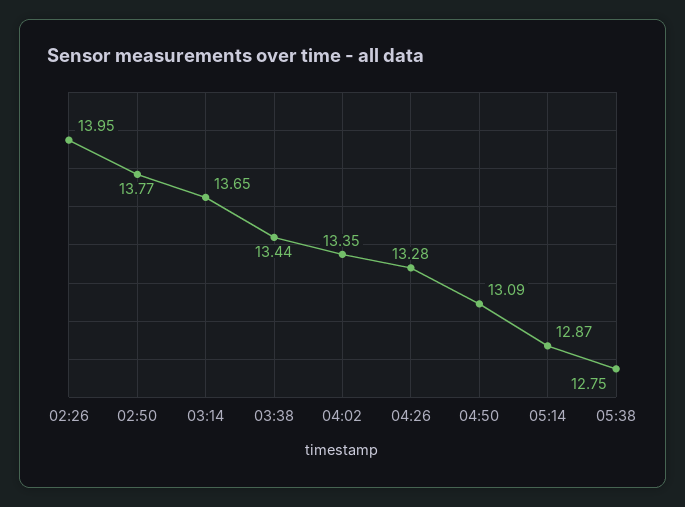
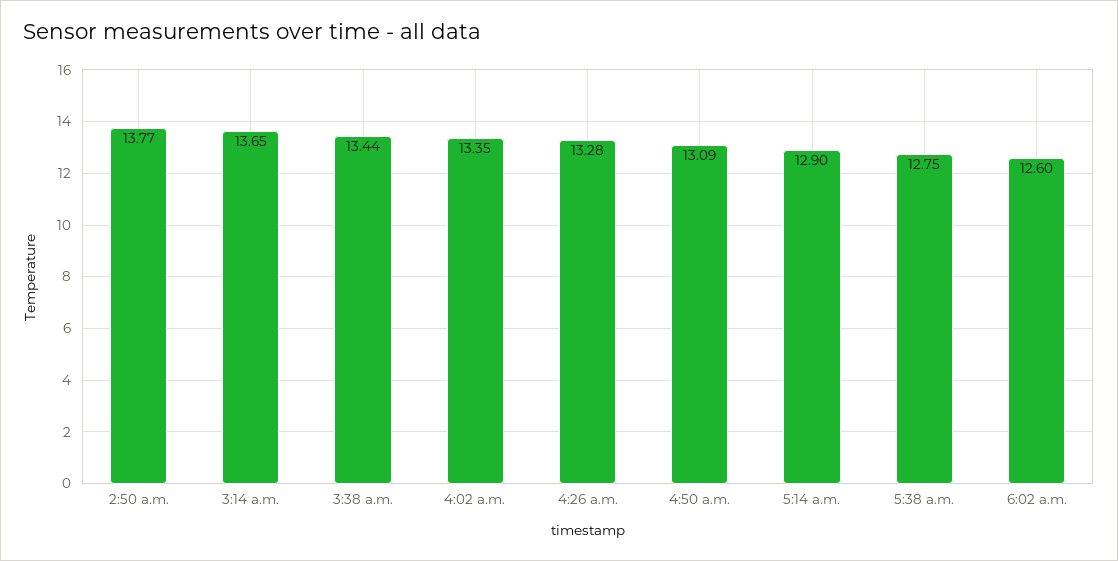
02:26: 13.95 -> none
05:14: 12.87 -> 12.9
6:02 a.m.: none -> 12.6

